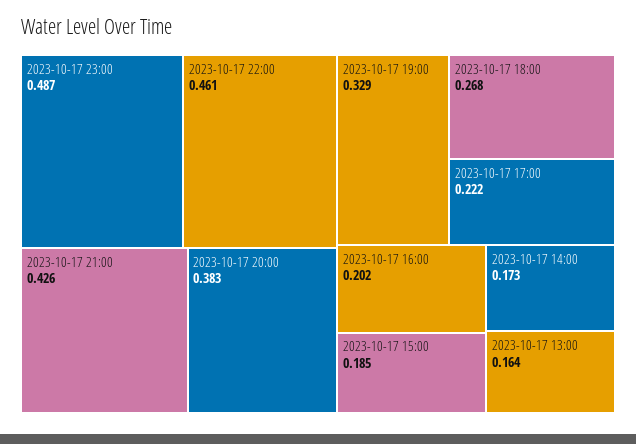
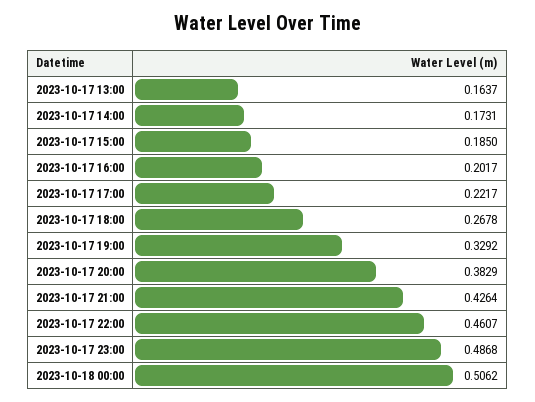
2023-10-18 00:00: none -> 0.5062

